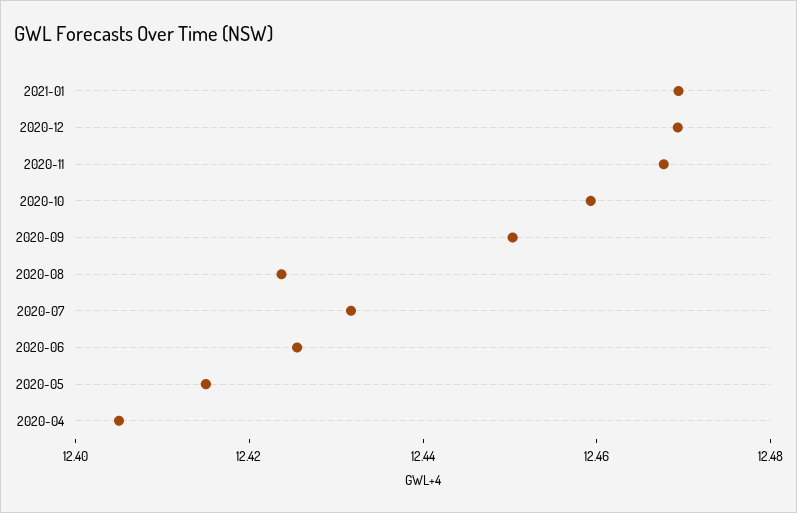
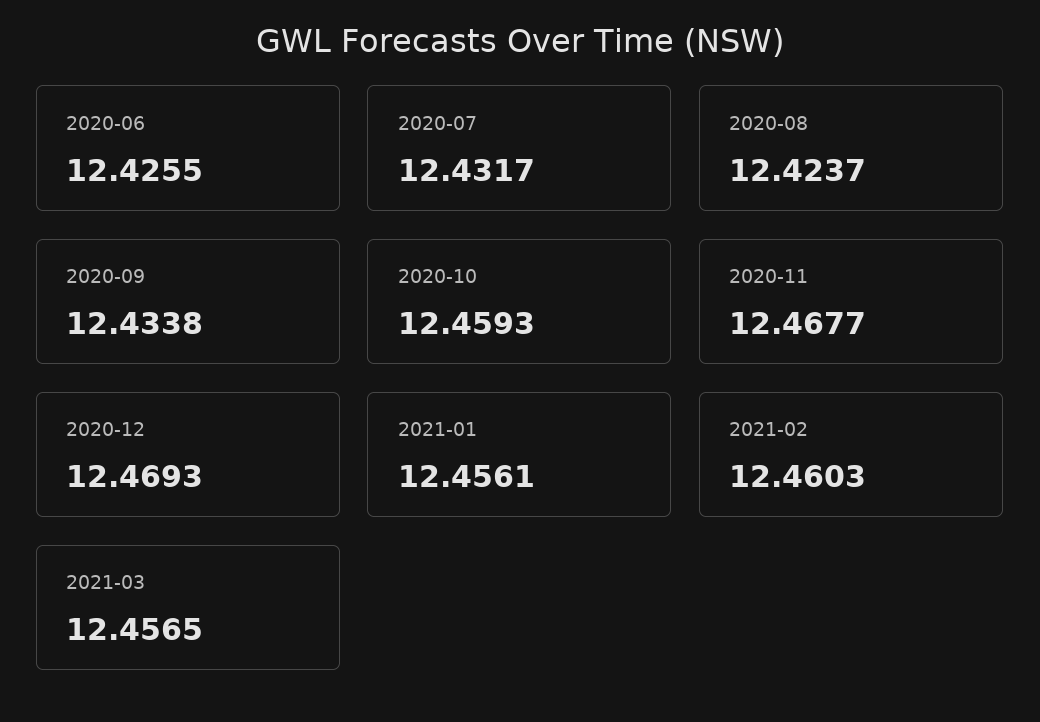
2021-01: 12.47 -> 12.4561
2020-09: 12.45 -> 12.4338
2020-05: 12.415 -> none
2020-04: 12.405 -> none
2021-02: none -> 12.4603
2021-03: none -> 12.4565

